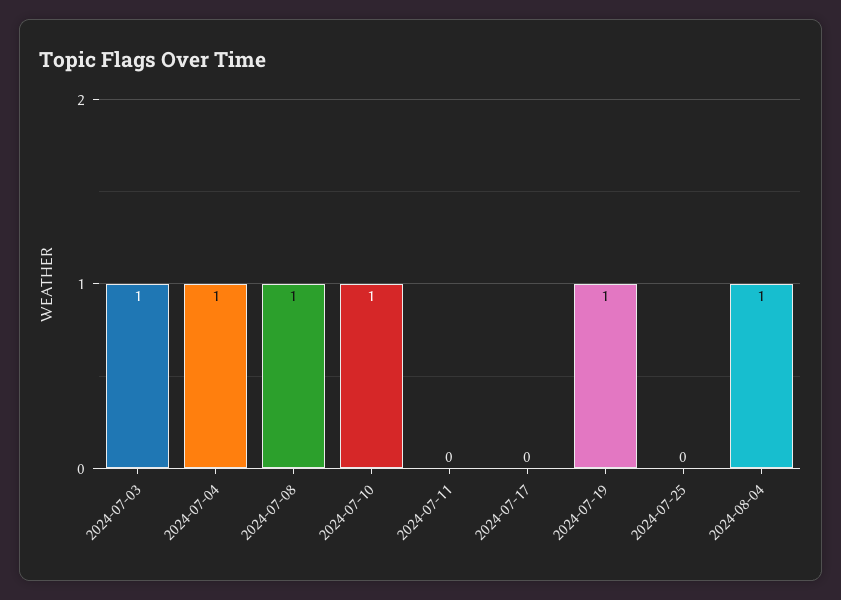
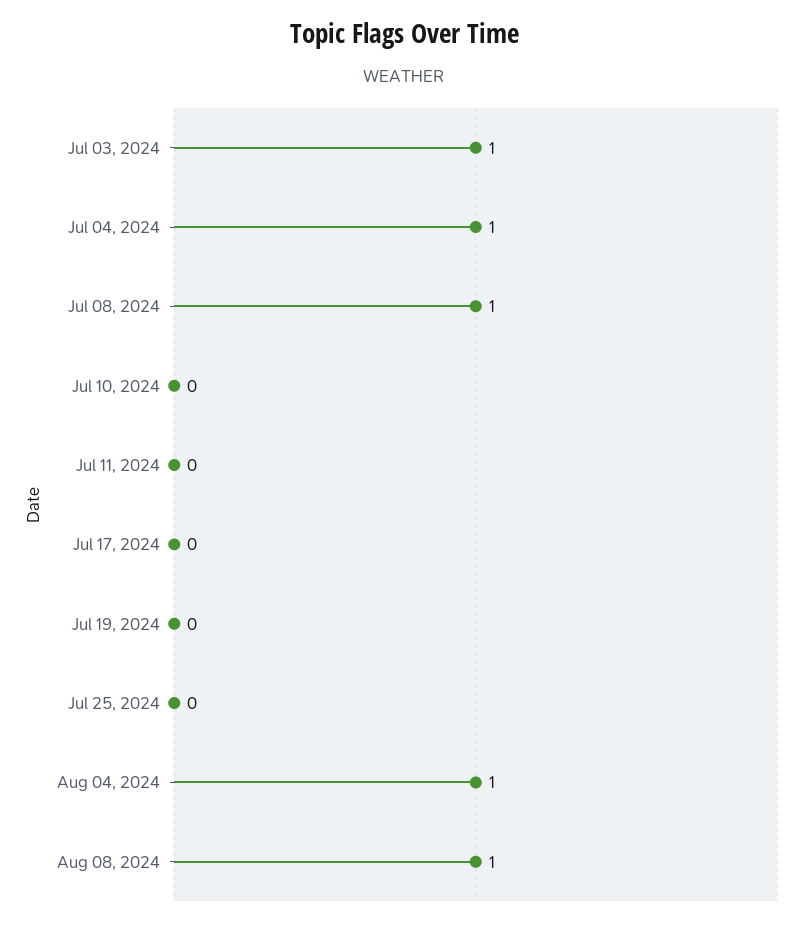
2024-07-10: 1 -> 0
2024-07-19: 1 -> 0
Aug 08, 2024: none -> 1

